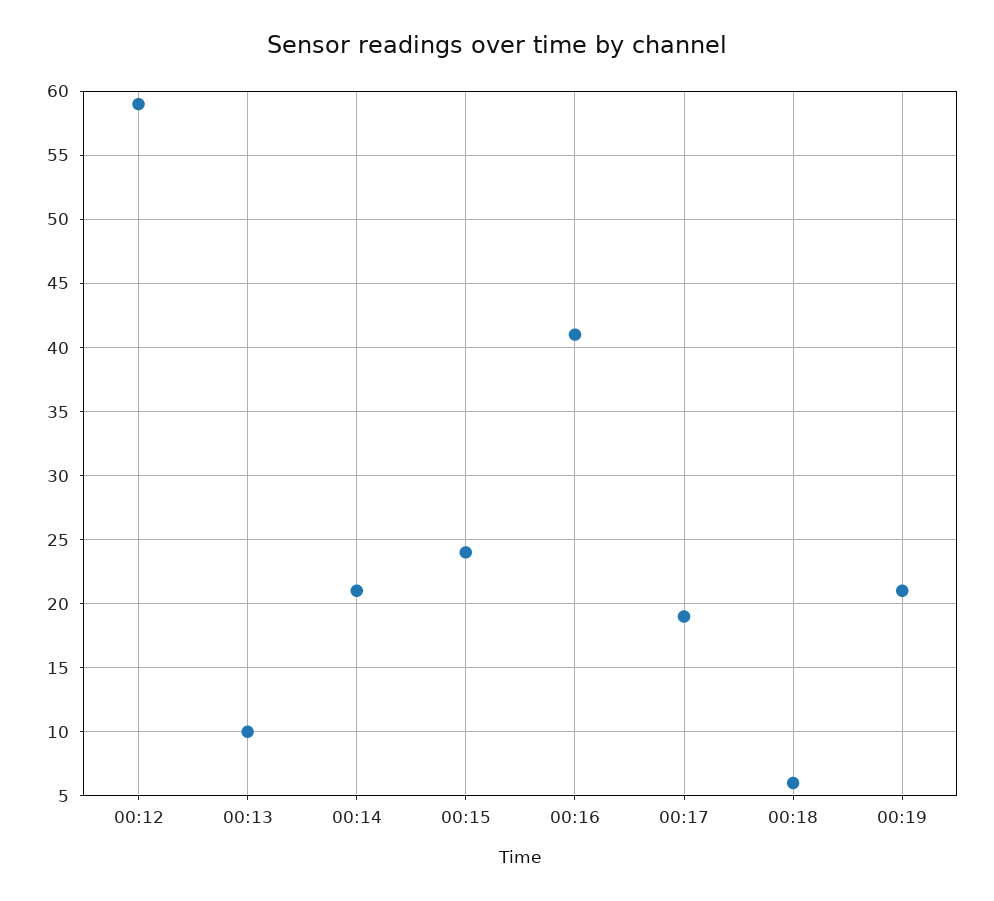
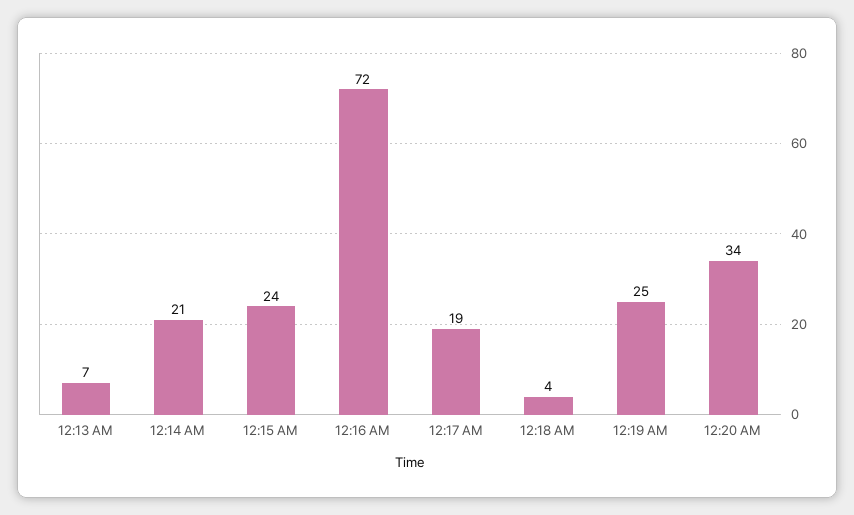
00:12: 59 -> none
00:13: 10 -> 7
00:16: 41 -> 72
00:18: 6 -> 4
00:19: 21 -> 25
12:20 AM: none -> 34

